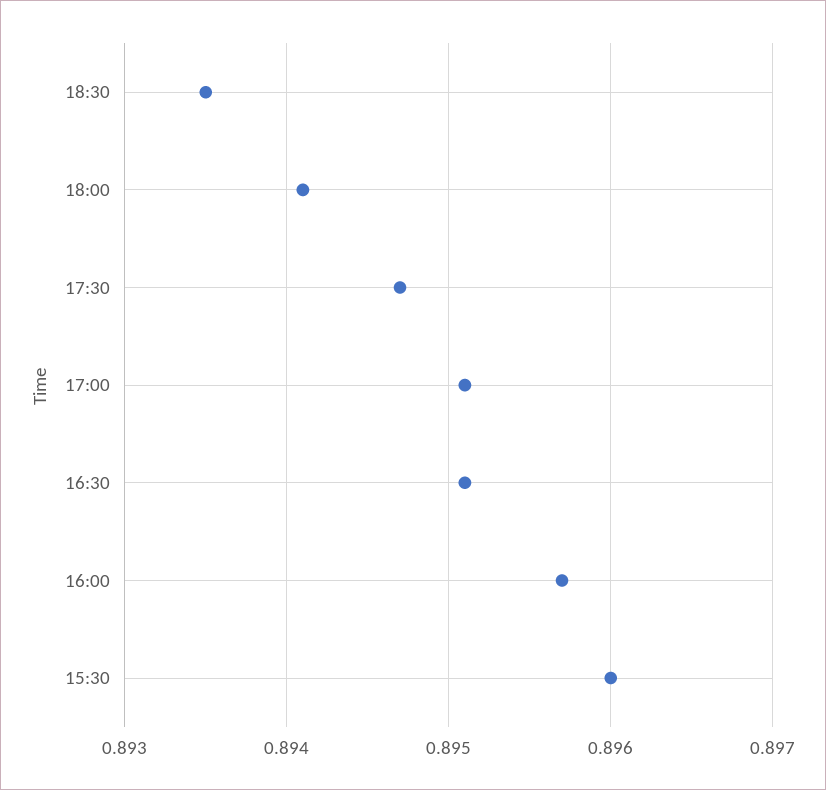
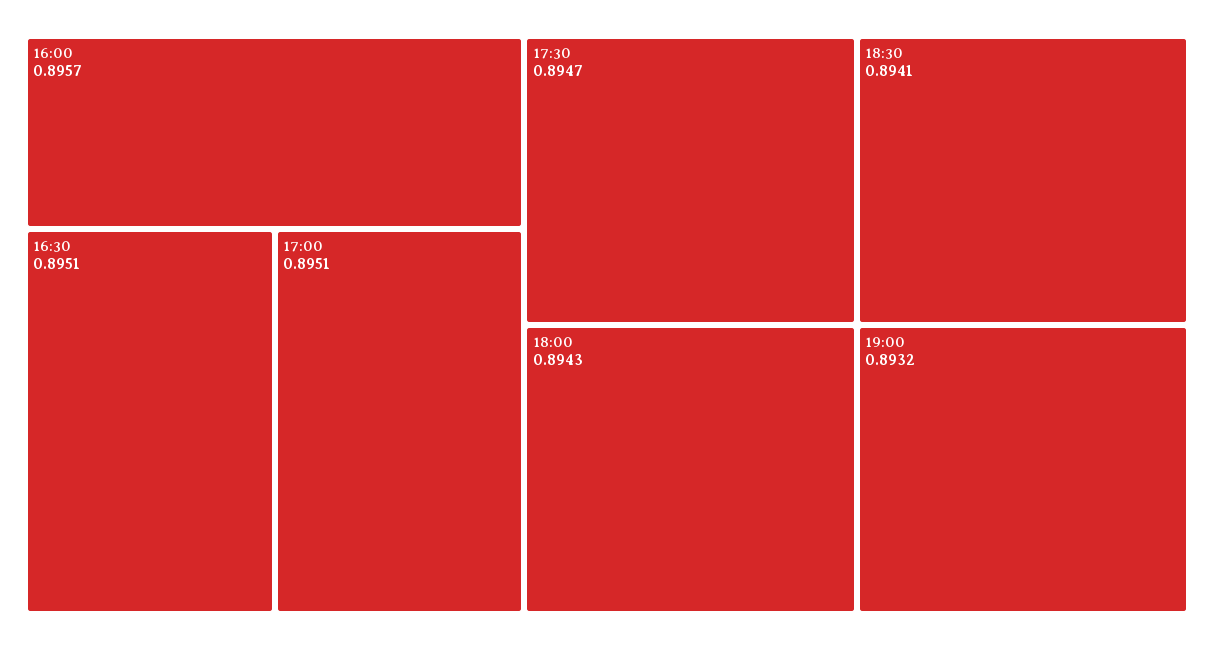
18:30: 0.8935 -> 0.8941
18:00: 0.8941 -> 0.8943
15:30: 0.896 -> none
19:00: none -> 0.8932

